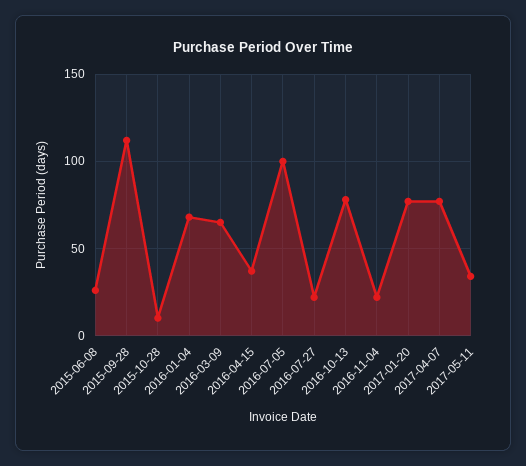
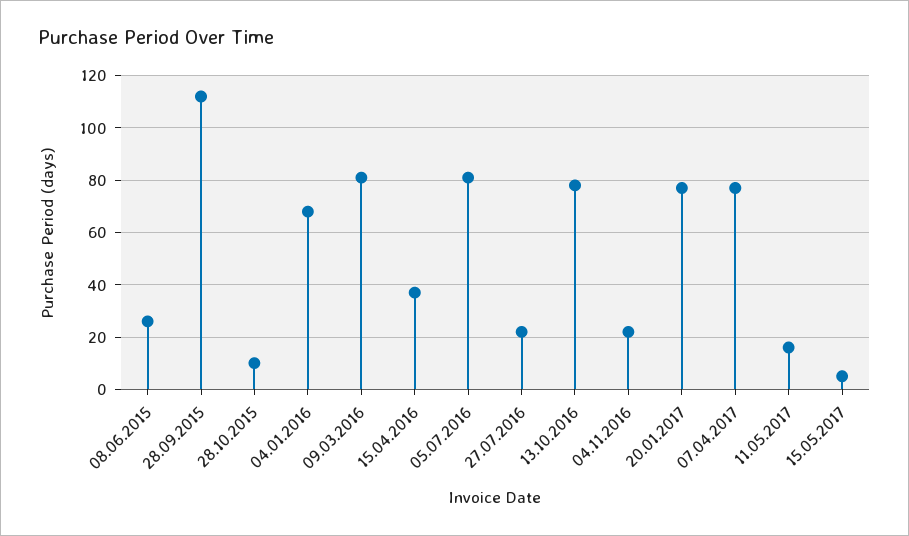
2016-03-09: 65 -> 80
2016-07-05: 100 -> 80
2017-05-11: 35 -> 15
15.05.2017: none -> 5

